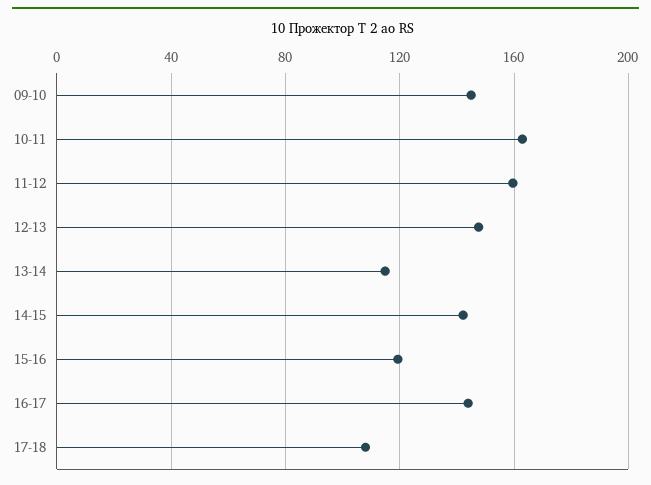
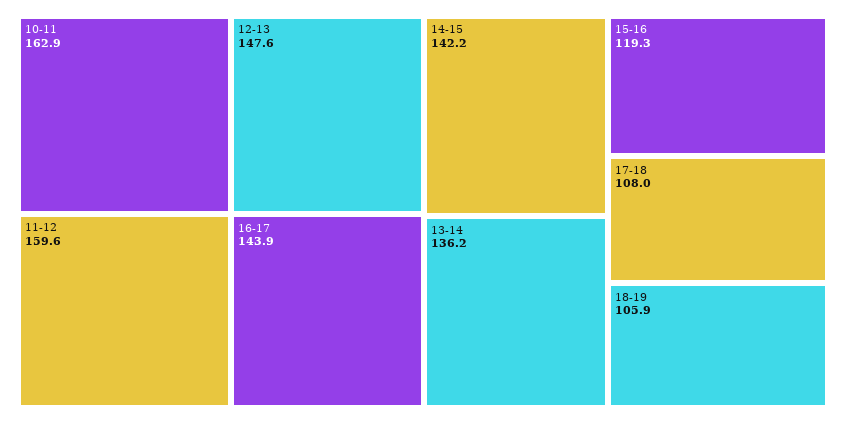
09-10: 145 -> none
13-14: 115 -> 136.2
18-19: none -> 105.9

